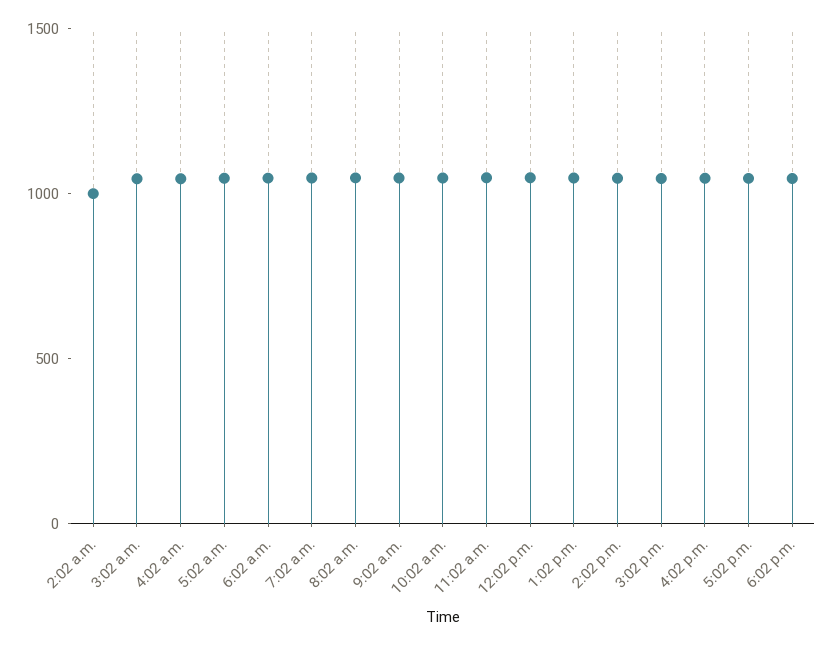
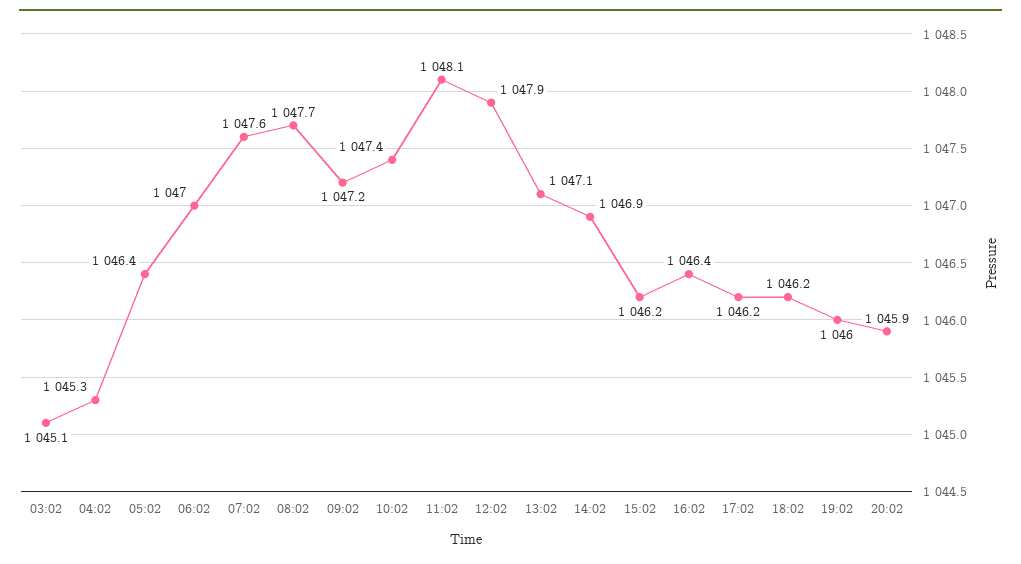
2:02 a.m.: 1000 -> none
19:02: none -> 1046
20:02: none -> 1045.9

